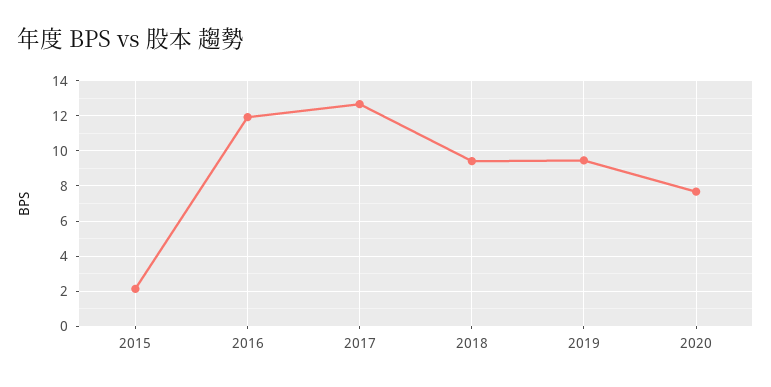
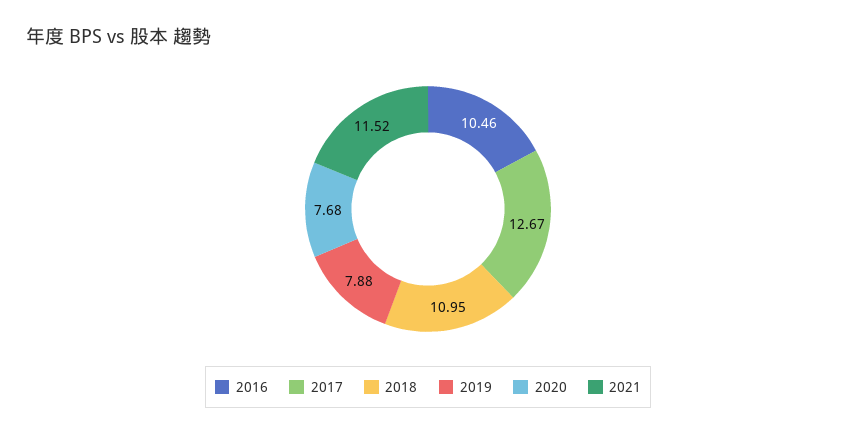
2015: 2 -> none
2016: 12 -> 10.46
2018: 9.5 -> 10.95
2019: 9.5 -> 7.88
2021: none -> 11.52

